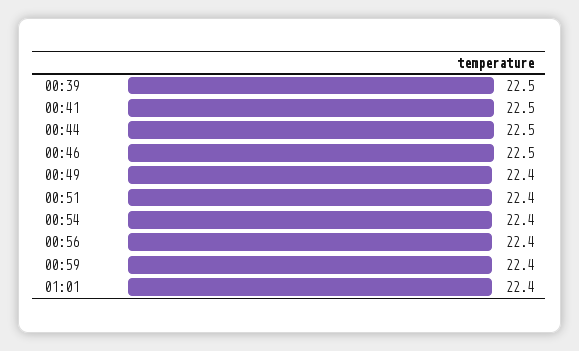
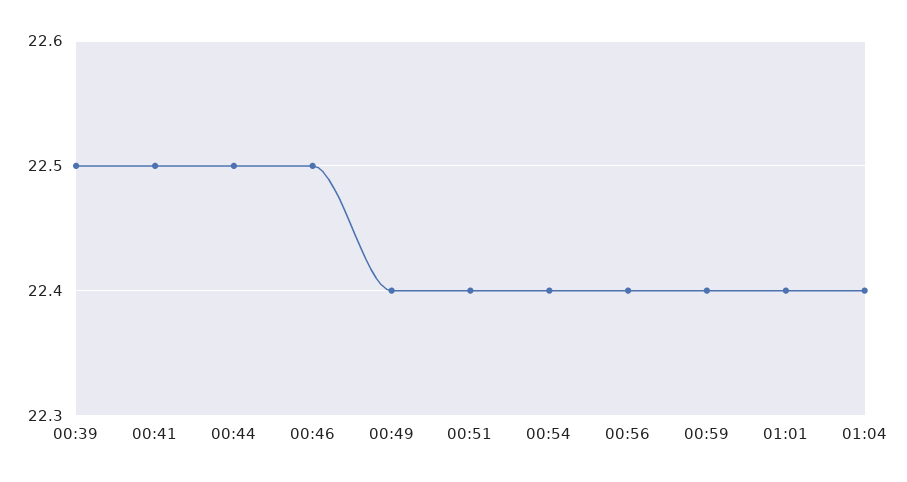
01:04: none -> 22.4

